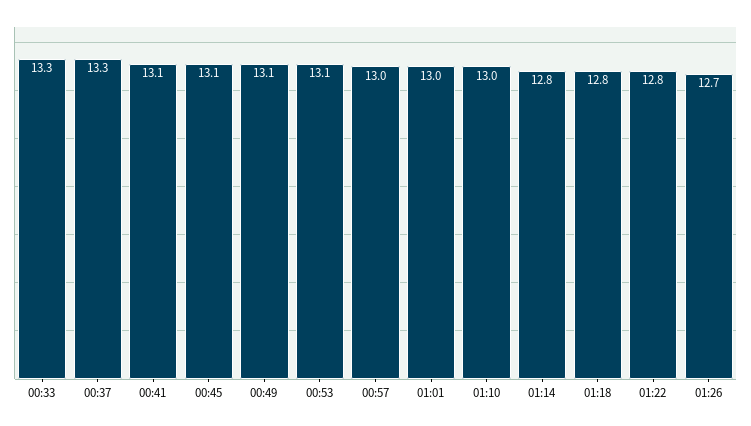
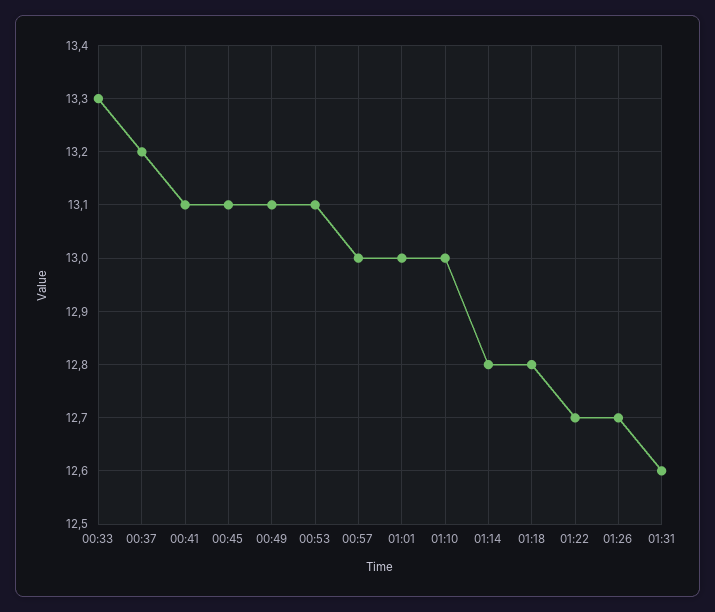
00:37: 13.3 -> 13.2
01:22: 12.8 -> 12.7
01:31: none -> 12.6

